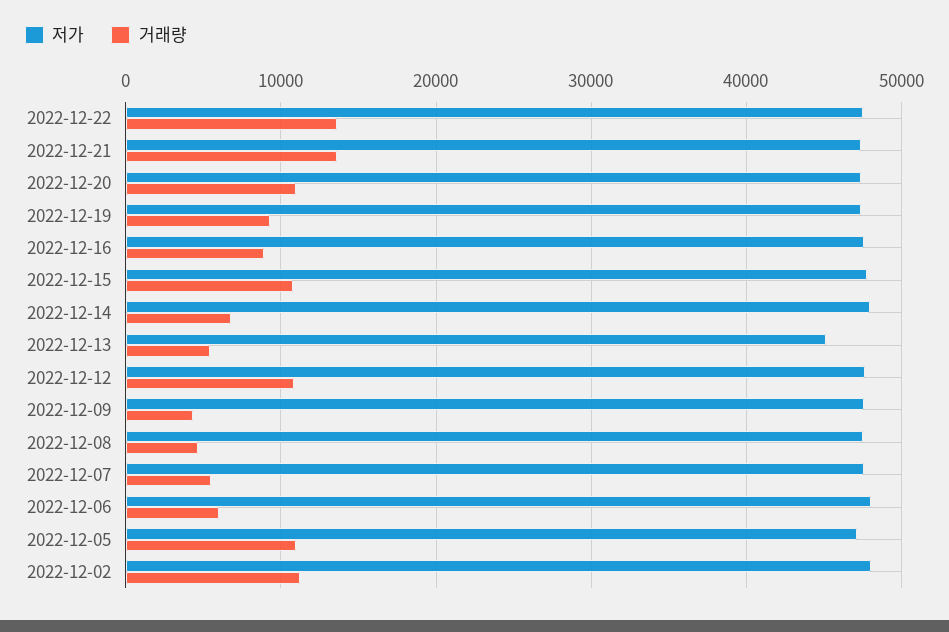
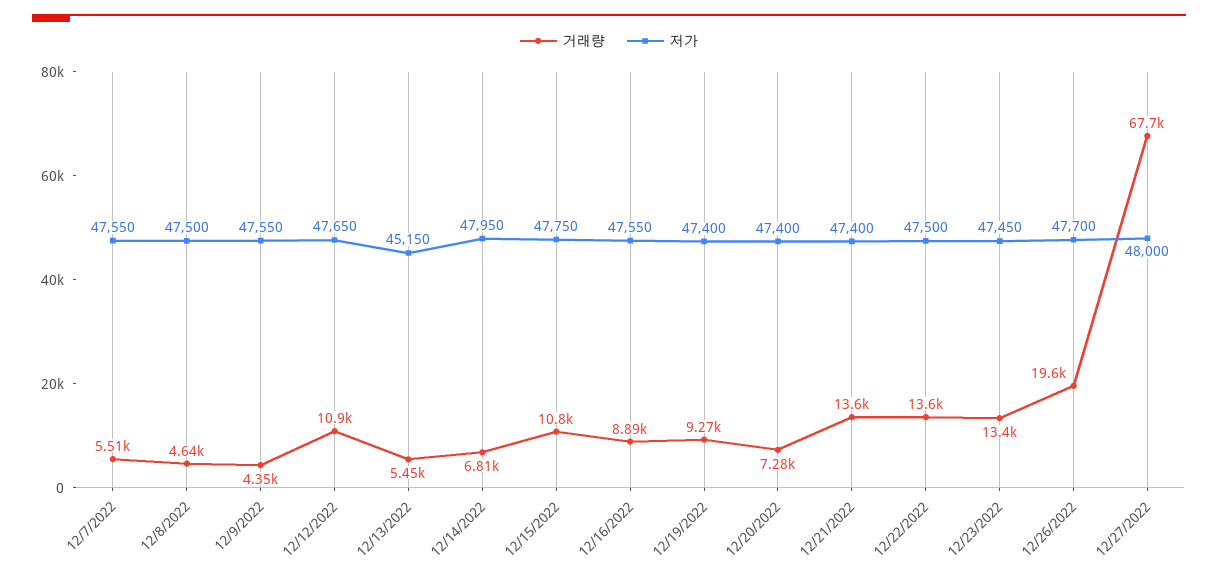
거래량, 2022-12-20: 11000 -> 7280
저가, 2022-12-06: 48000 -> none
거래량, 2022-12-06: 6000 -> none
저가, 2022-12-05: 47000 -> none
거래량, 2022-12-05: 11000 -> none
저가, 2022-12-02: 48000 -> none
거래량, 2022-12-02: 11000 -> none
거래량, 12/23/2022: none -> 13400
저가, 12/23/2022: none -> 47450
거래량, 12/26/2022: none -> 19600
저가, 12/26/2022: none -> 47700
거래량, 12/27/2022: none -> 67700
저가, 12/27/2022: none -> 48000

